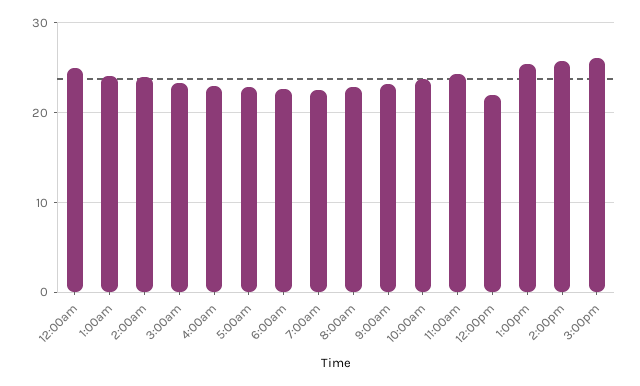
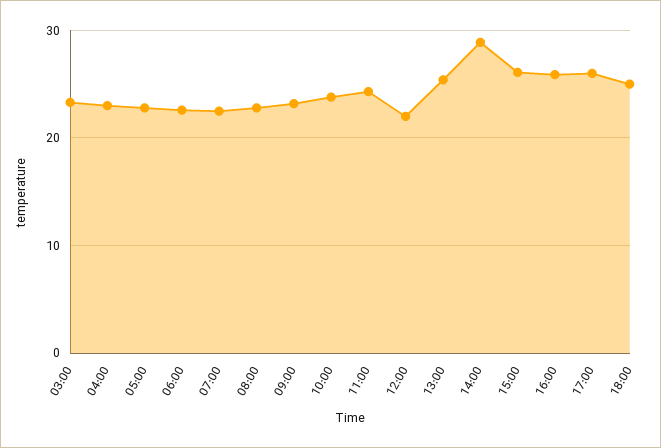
12:00am: 25 -> none
1:00am: 24 -> none
2:00am: 24 -> none
2:00pm: 26 -> 29
16:00: none -> 26
17:00: none -> 26
18:00: none -> 25

